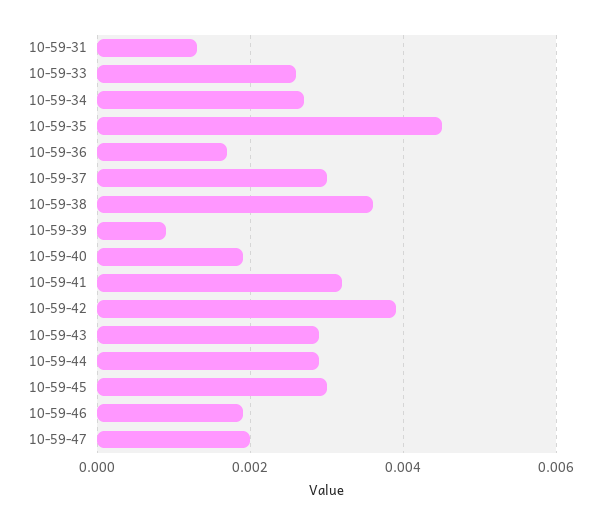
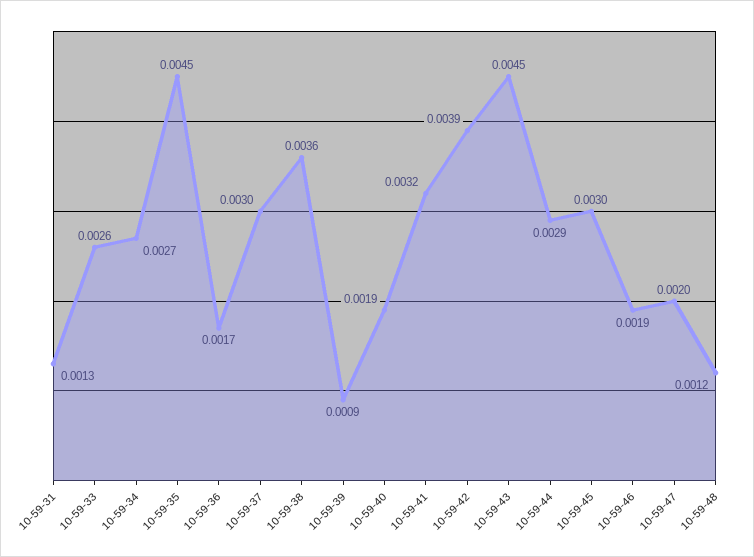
10-59-43: 0.003 -> 0.0045
10-59-48: none -> 0.0012

